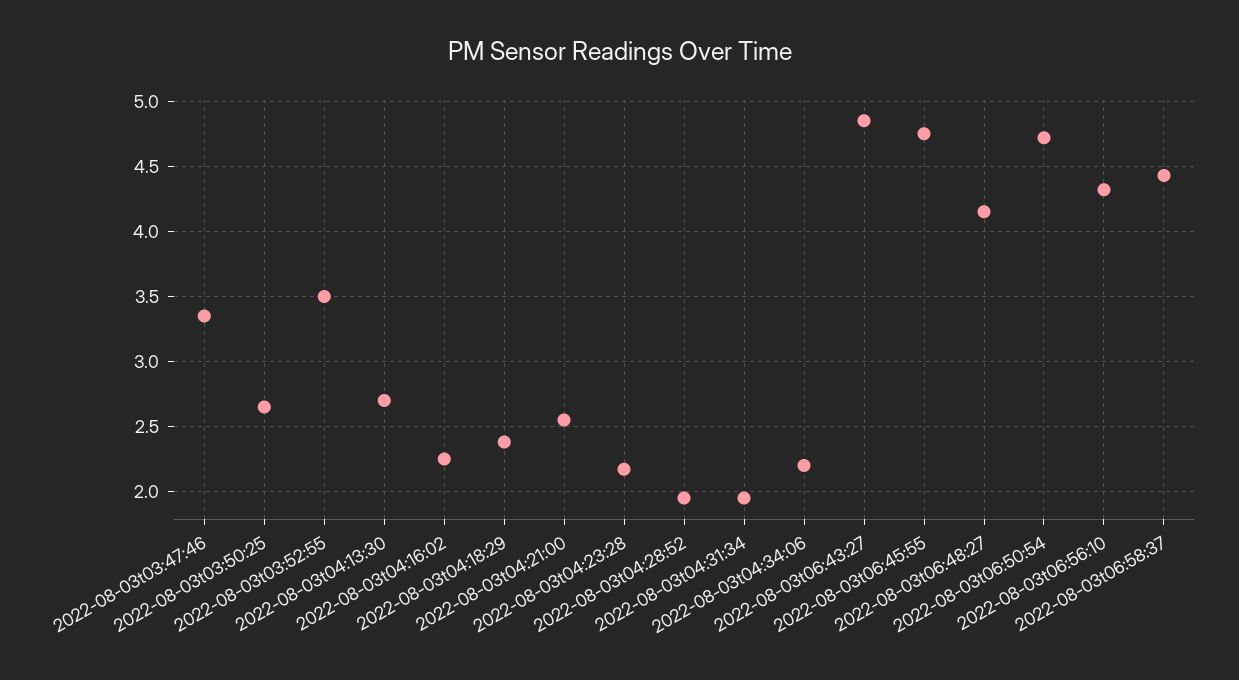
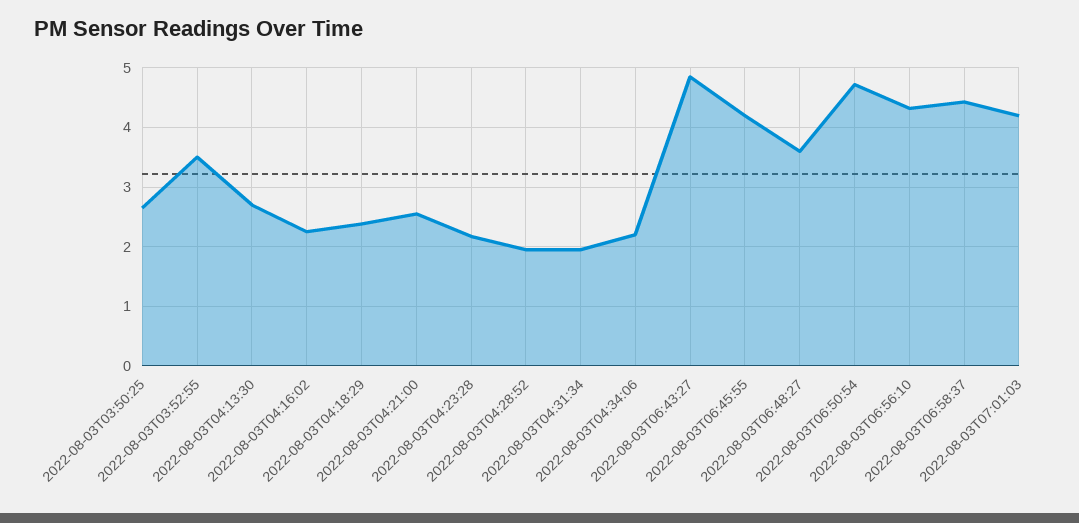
2022-08-03t03:47:46: 3.35 -> none
2022-08-03t06:45:55: 4.75 -> 4.2
2022-08-03t06:48:27: 4.15 -> 3.6
2022-08-03T07:01:03: none -> 4.2

